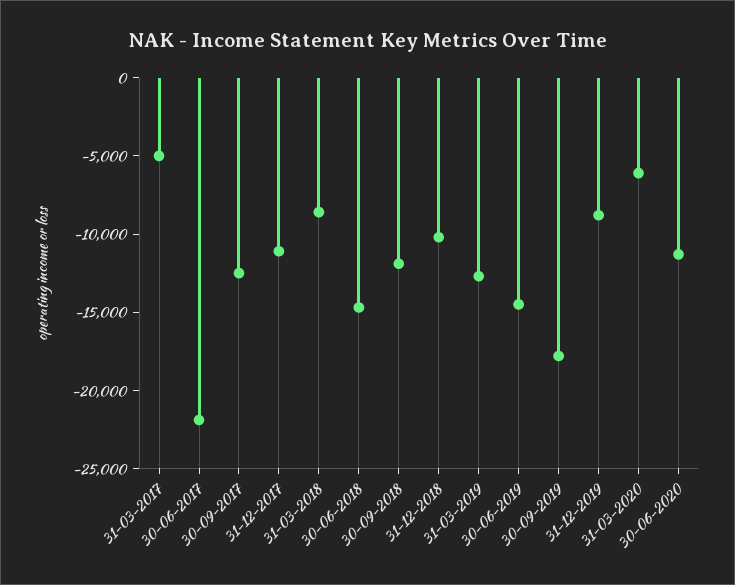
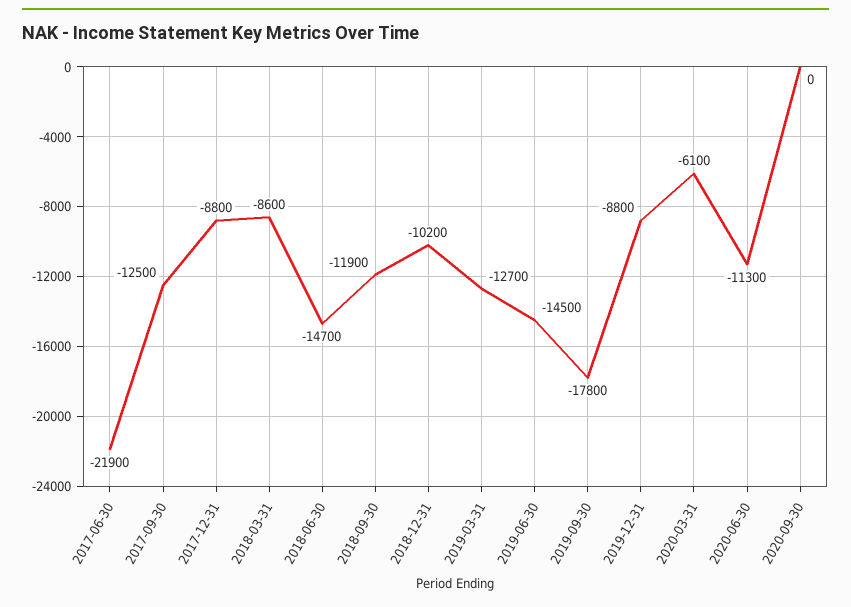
31-03-2017: -5000 -> none
31-12-2017: -11000 -> -8800
2020-09-30: none -> 0

